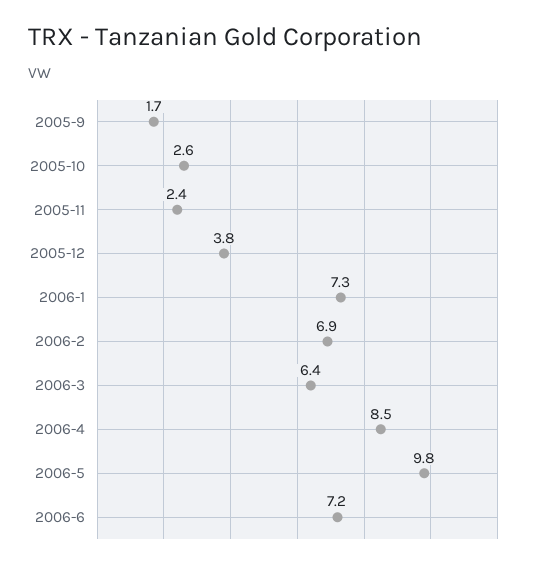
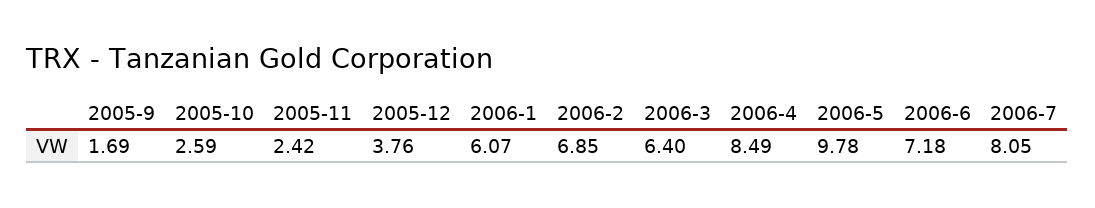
2006-1: 7.3 -> 6.07
2006-7: none -> 8.05

